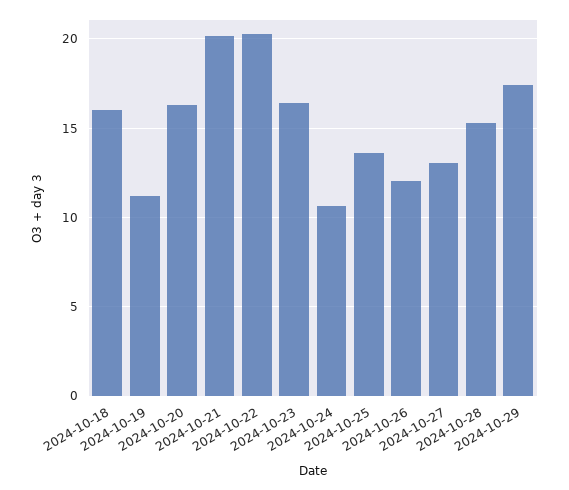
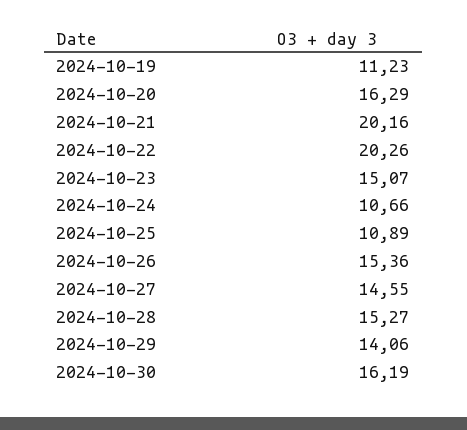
2024-10-18: 16 -> none
2024-10-23: 16.5 -> 15.07
2024-10-25: 13.5 -> 10.89
2024-10-26: 12 -> 15.36
2024-10-27: 13 -> 14.55
2024-10-29: 17.5 -> 14.06
2024-10-30: none -> 16.19

